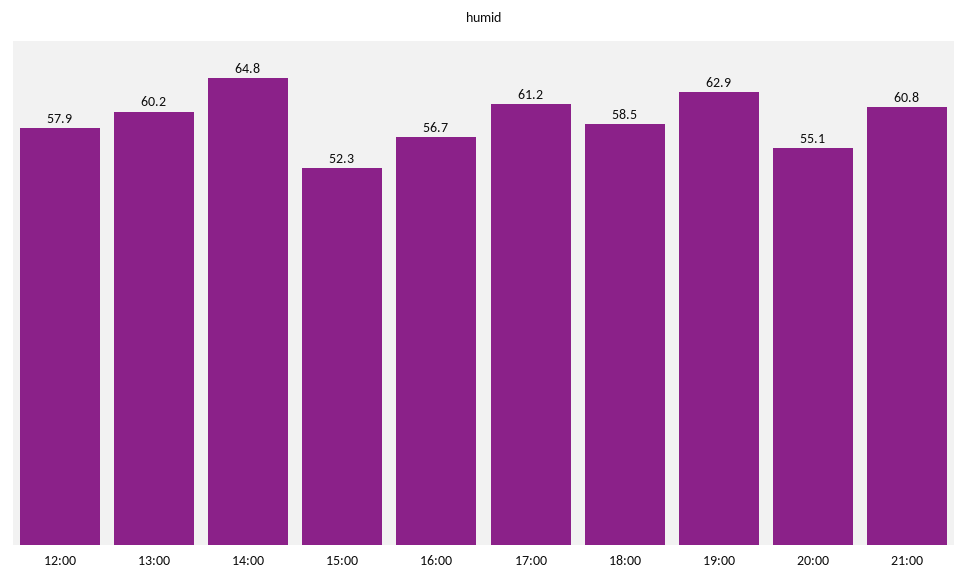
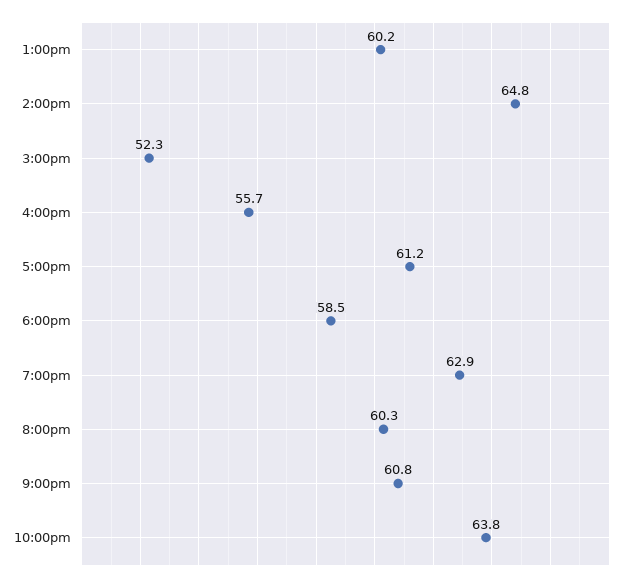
12:00: 57.9 -> none
16:00: 56.7 -> 55.7
20:00: 55.1 -> 60.3
10:00pm: none -> 63.8

